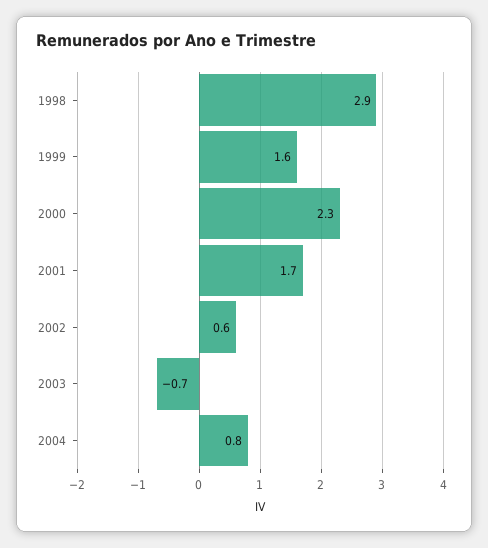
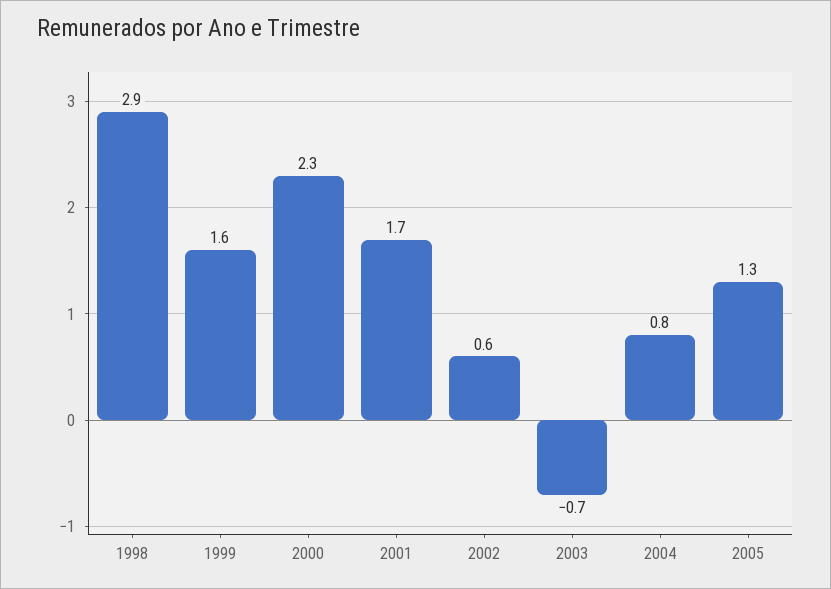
2005: none -> 1.3

